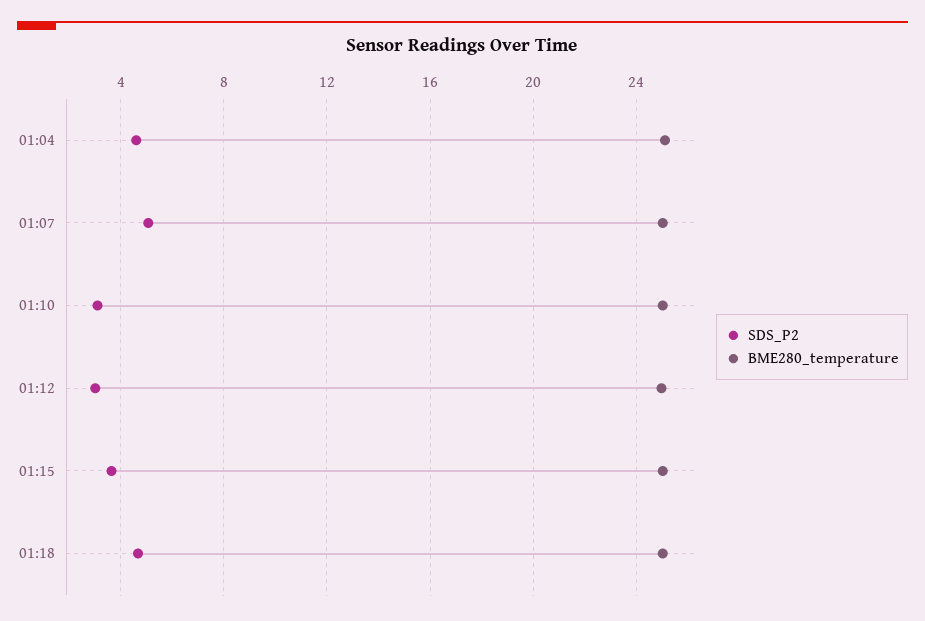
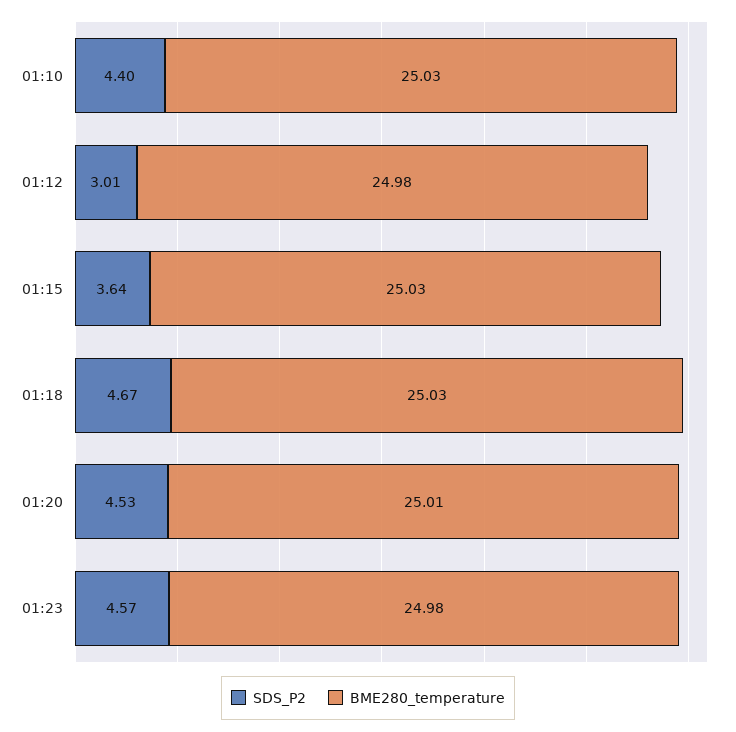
SDS_P2, 01:04: 4.5 -> none
BME280_temperature, 01:04: 25 -> none
SDS_P2, 01:07: 5 -> none
BME280_temperature, 01:07: 25 -> none
SDS_P2, 01:10: 3 -> 4.4
SDS_P2, 01:20: none -> 4.53
BME280_temperature, 01:20: none -> 25.01
SDS_P2, 01:23: none -> 4.57
BME280_temperature, 01:23: none -> 24.98

